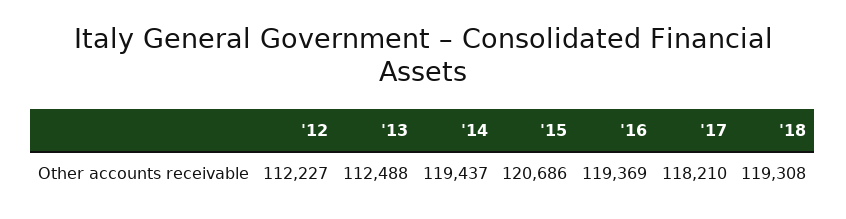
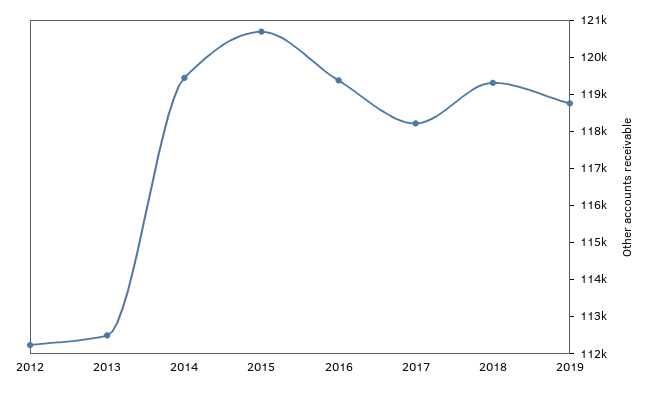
2019: none -> 118750

